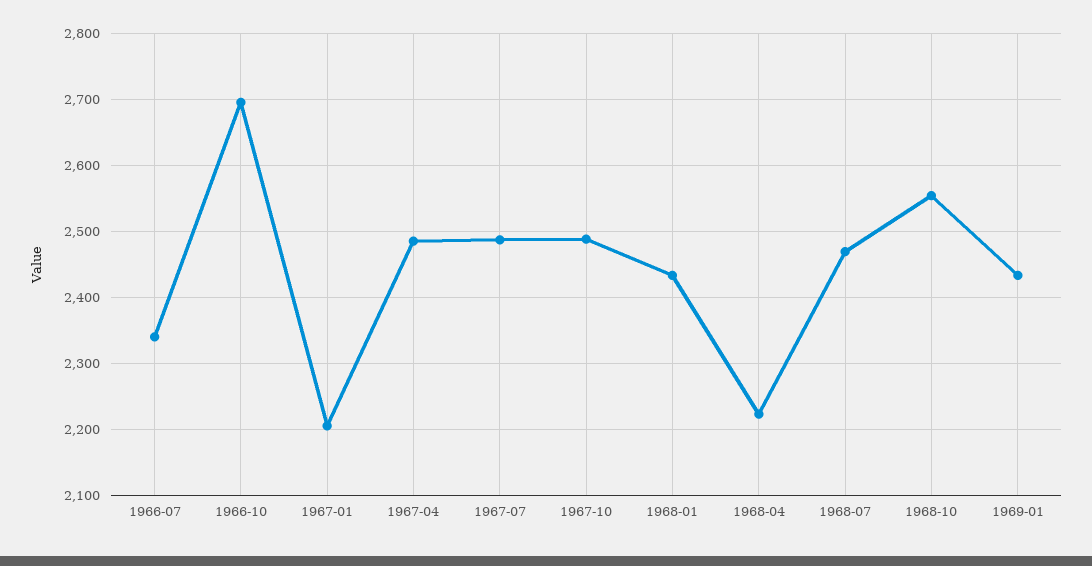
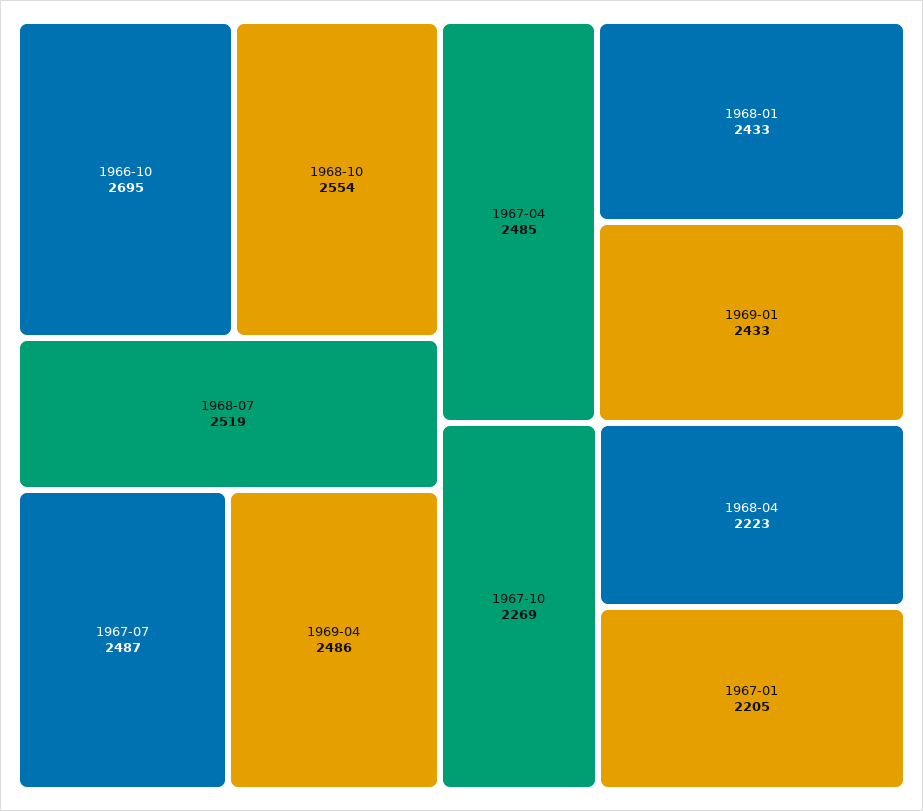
1966-07: 2340 -> none
1967-10: 2490 -> 2269
1968-07: 2470 -> 2519
1969-04: none -> 2486

